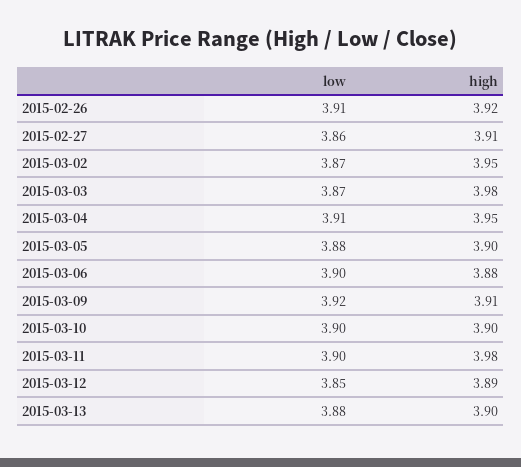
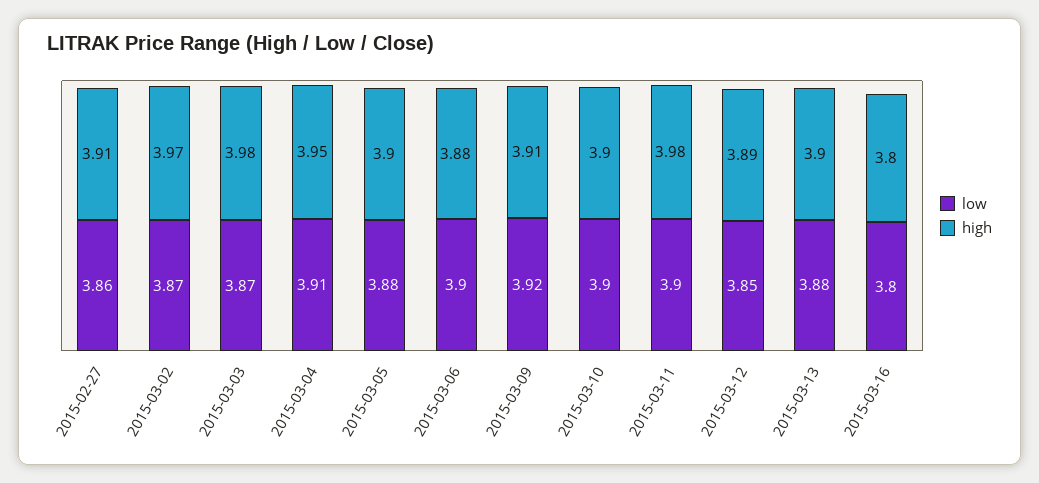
low, 2015-02-26: 3.91 -> none
high, 2015-02-26: 3.92 -> none
high, 2015-03-02: 3.95 -> 3.97
low, 2015-03-16: none -> 3.8
high, 2015-03-16: none -> 3.8

